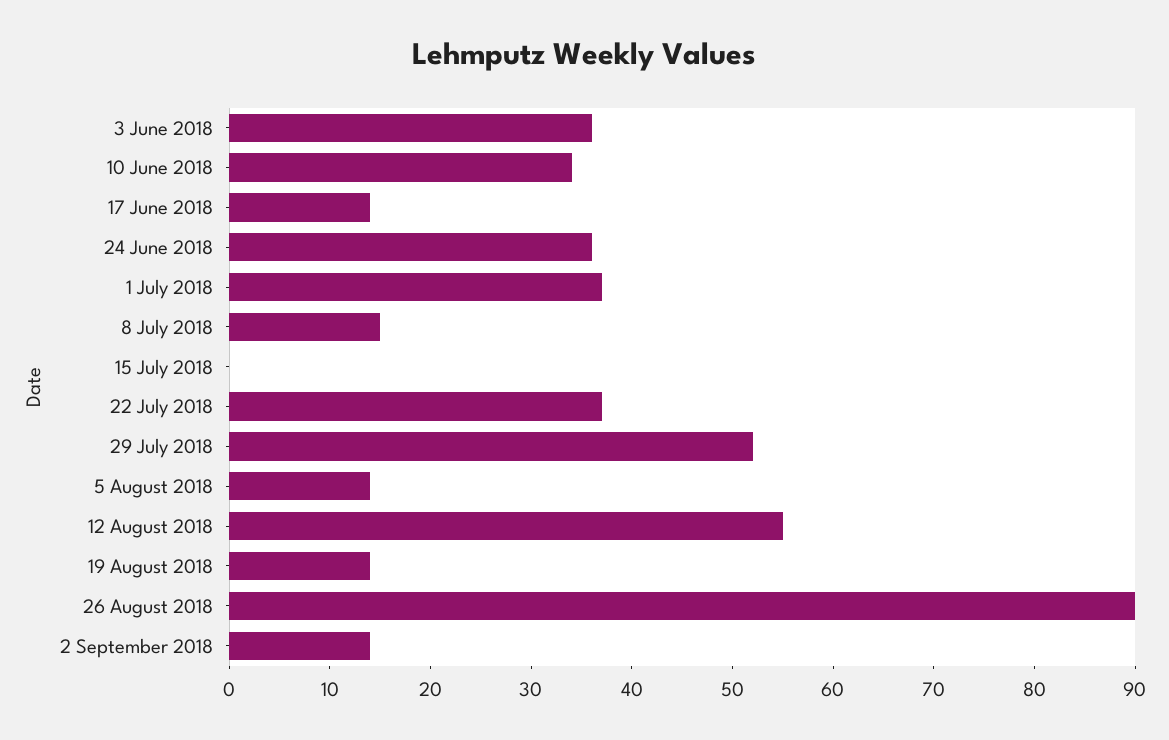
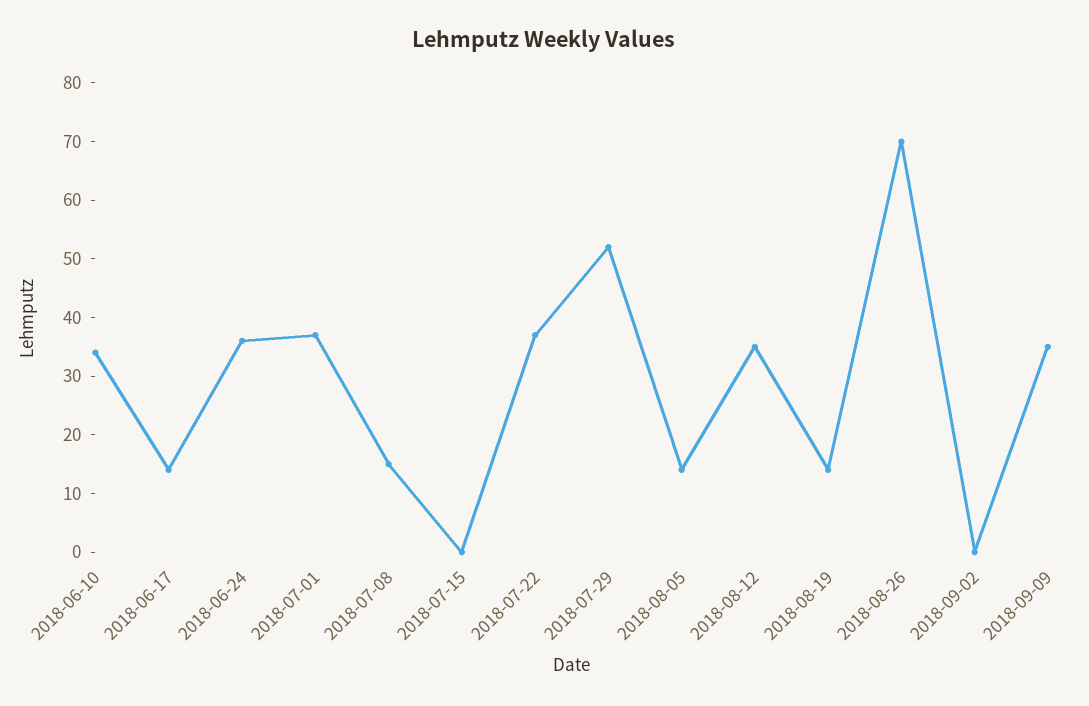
3 June 2018: 36 -> none
12 August 2018: 55 -> 35
26 August 2018: 90 -> 70
2 September 2018: 14 -> 0
2018-09-09: none -> 35

